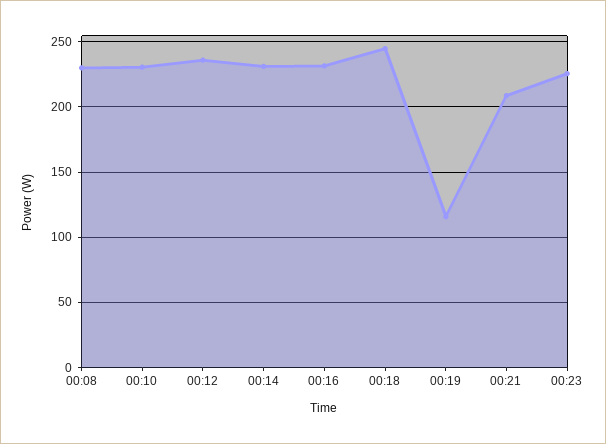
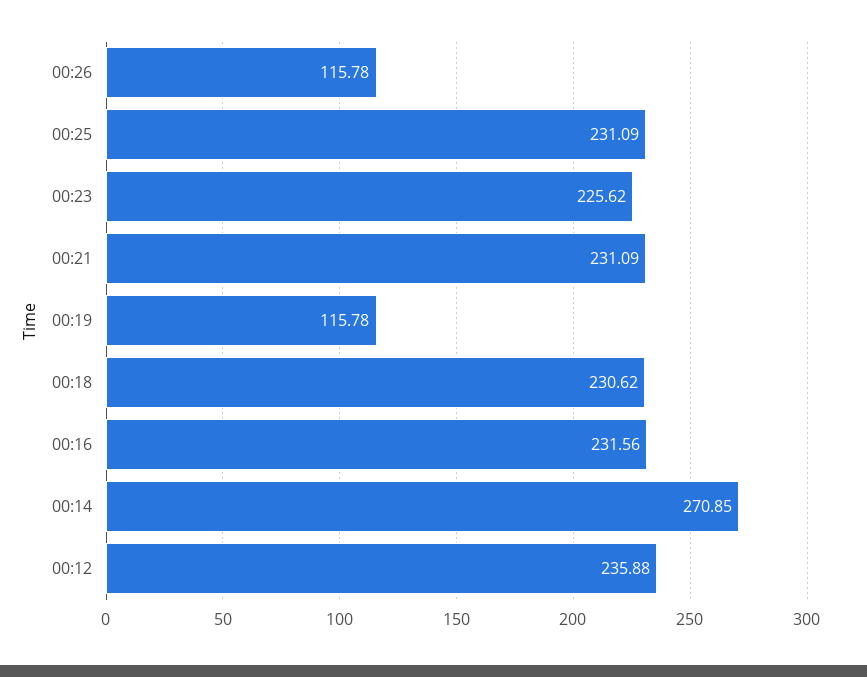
00:08: 230 -> none
00:10: 230 -> none
00:14: 230 -> 270.85
00:18: 245 -> 230.62
00:21: 210 -> 231.09
00:26: none -> 115.78
00:25: none -> 231.09

